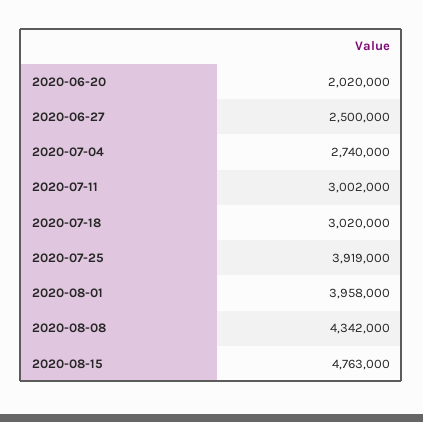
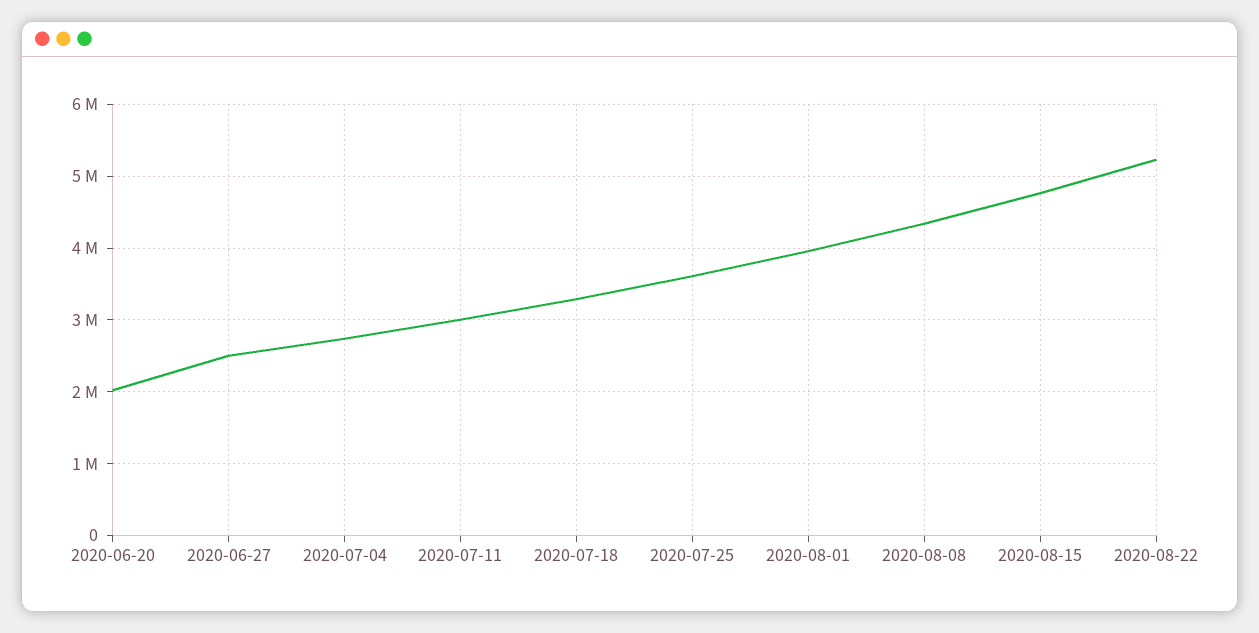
2020-07-18: 3020000 -> 3300000
2020-07-25: 3919000 -> 3600000
2020-08-22: none -> 5200000

